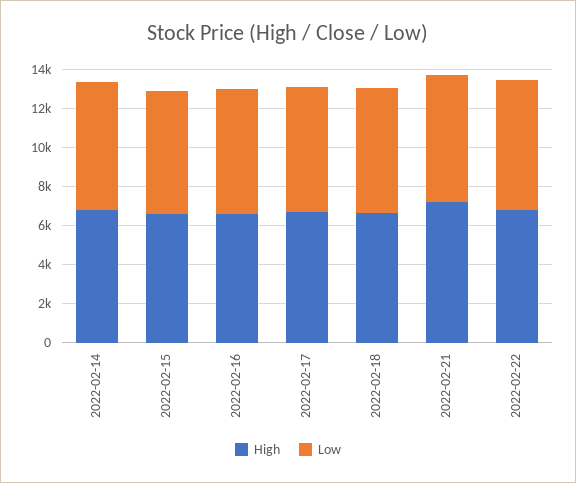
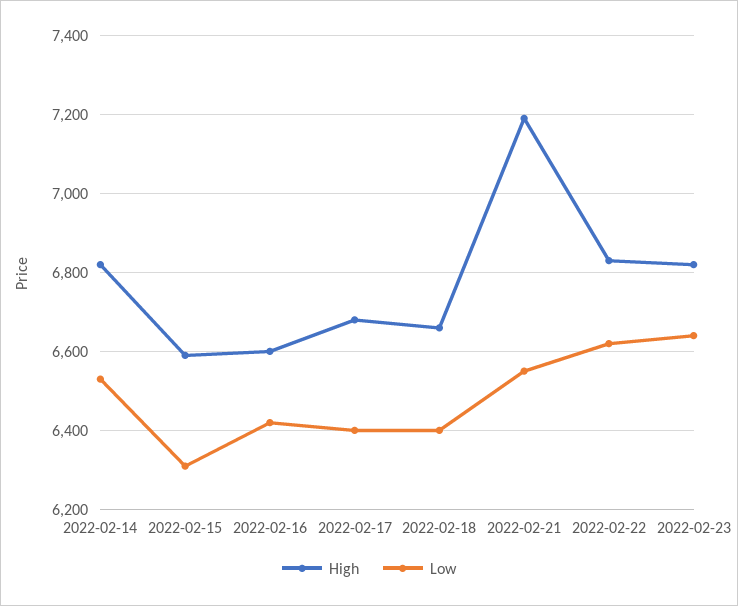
High, 2022-02-23: none -> 6820
Low, 2022-02-23: none -> 6640

